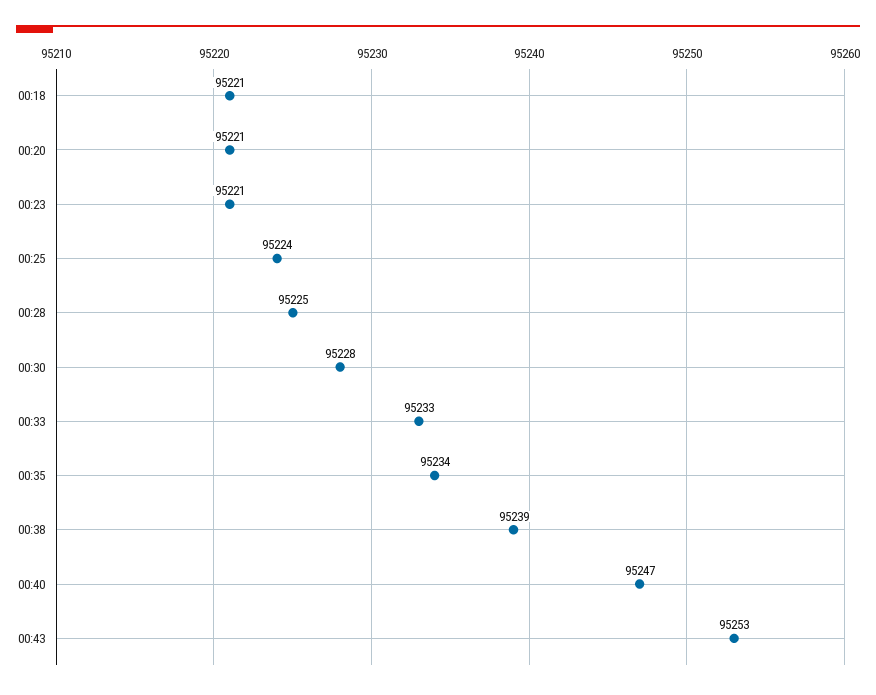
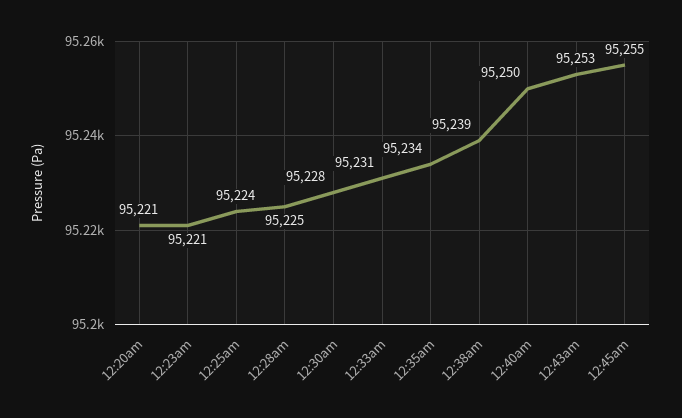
00:18: 95221 -> none
00:33: 95233 -> 95231
00:40: 95247 -> 95250
12:45am: none -> 95255

